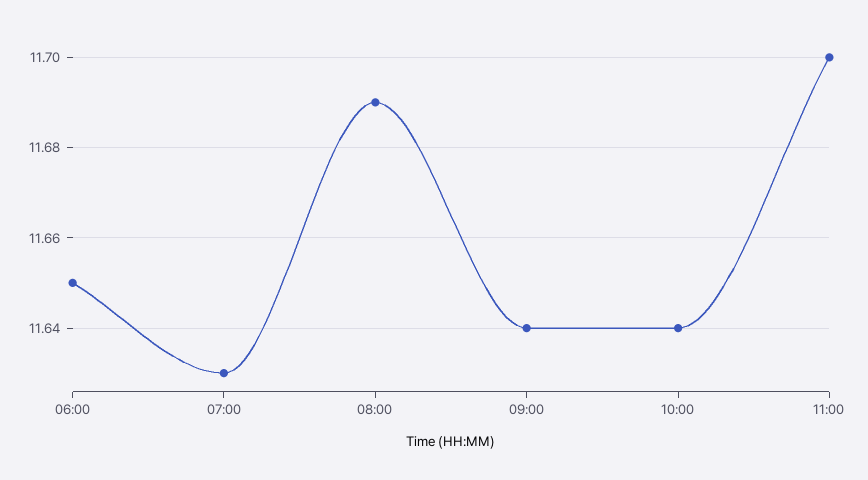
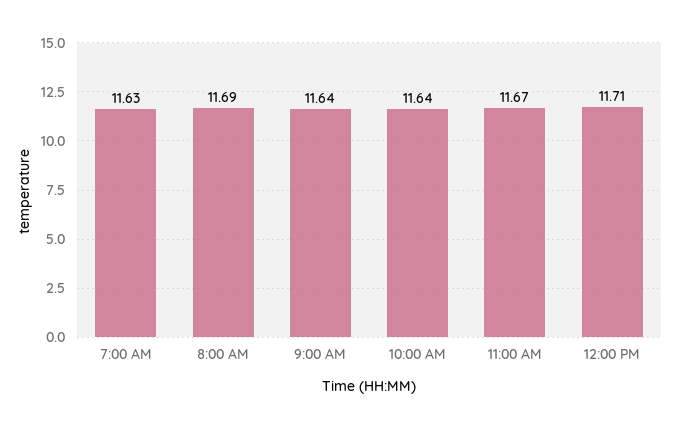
06:00: 11.65 -> none
11:00: 11.7 -> 11.67
12:00 PM: none -> 11.71

